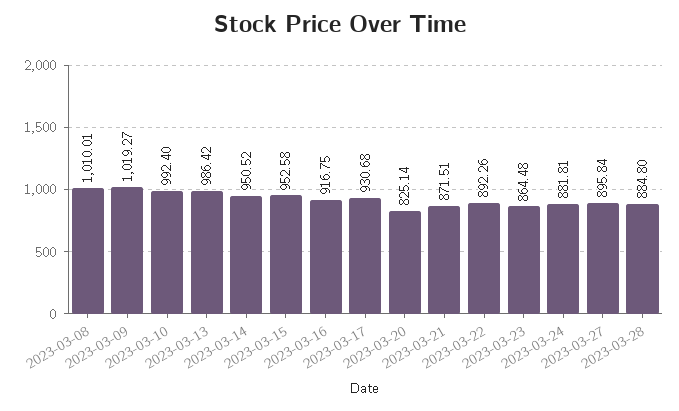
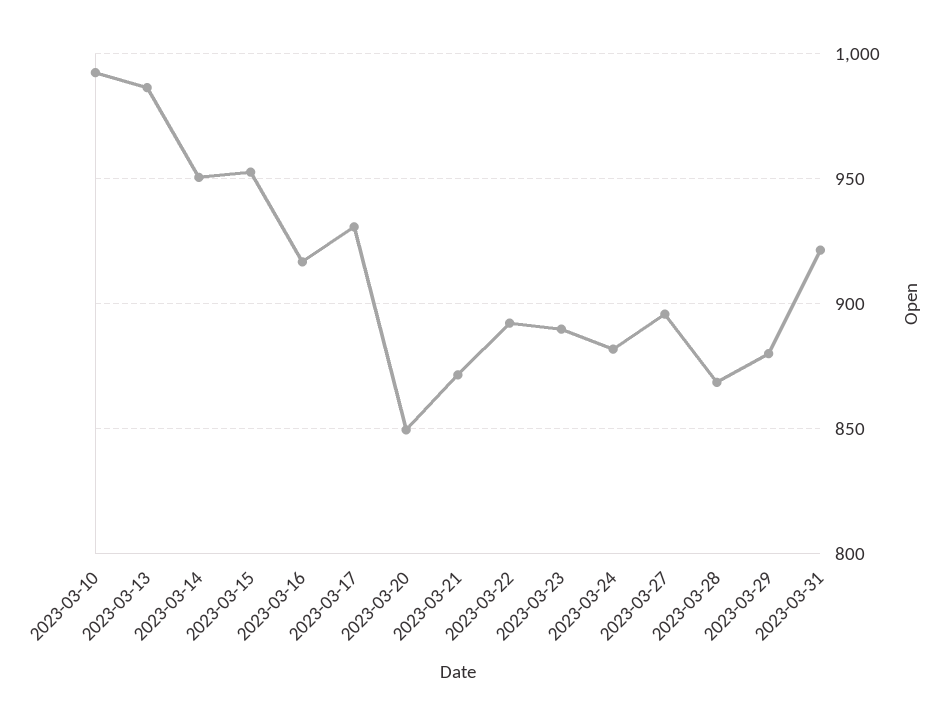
2023-03-08: 1010.01 -> none
2023-03-09: 1019.27 -> none
2023-03-20: 825.14 -> 850
2023-03-23: 864.48 -> 890
2023-03-28: 884.8 -> 870
2023-03-29: none -> 880
2023-03-31: none -> 920

